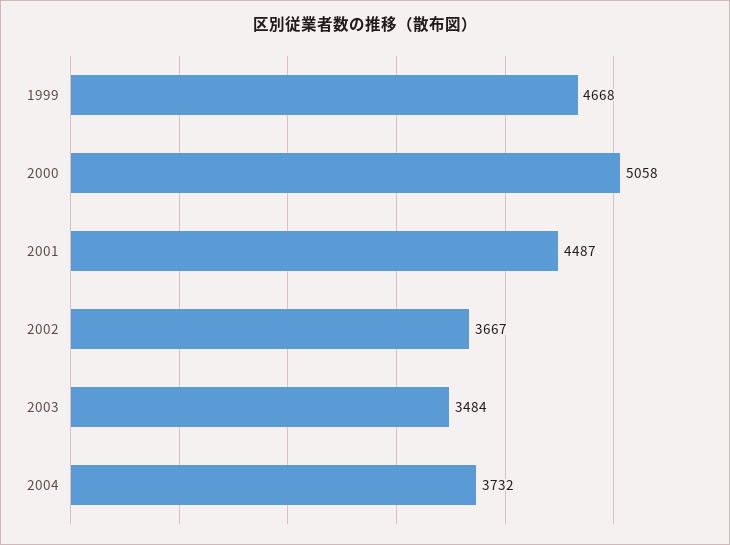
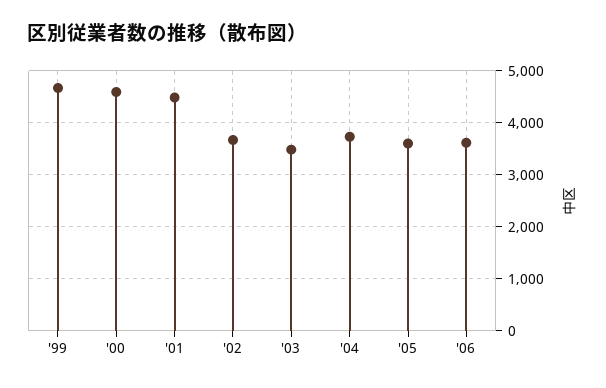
2000: 5058 -> 4600
'05: none -> 3600
'06: none -> 3600

